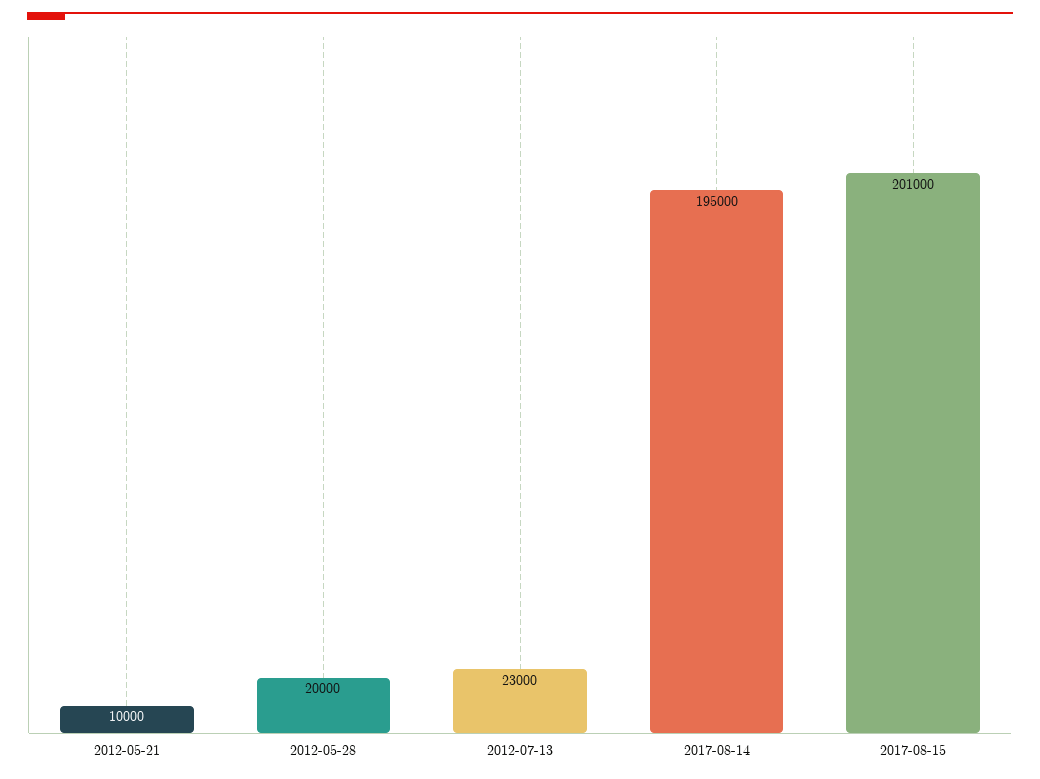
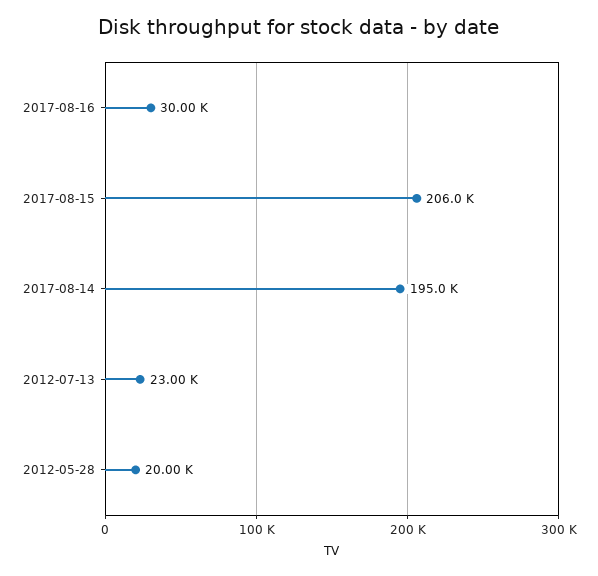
2012-05-21: 10000 -> none
2017-08-15: 201000 -> 206000
2017-08-16: none -> 30000

